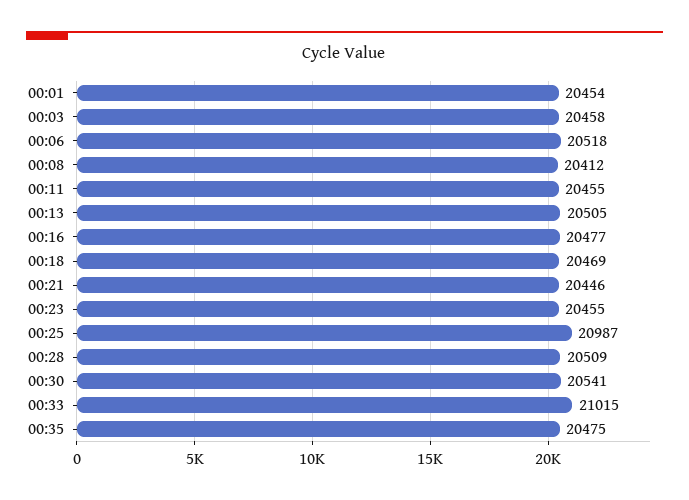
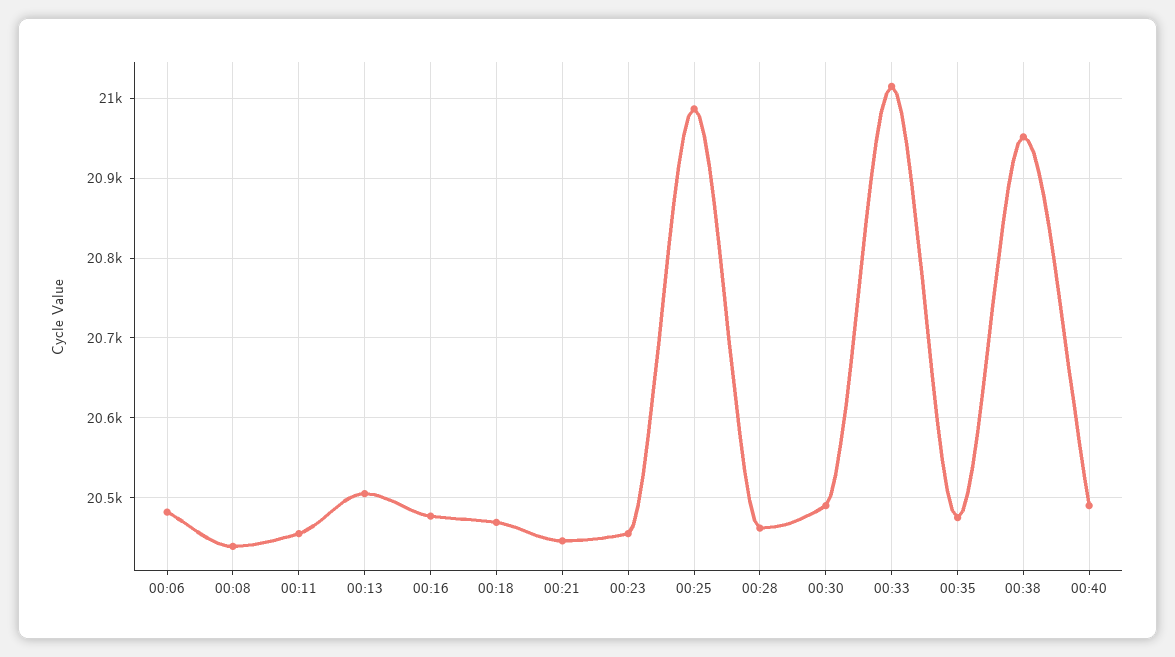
00:01: 20454 -> none
00:03: 20458 -> none
00:06: 20518 -> 20480
00:08: 20412 -> 20440
00:28: 20509 -> 20460
00:30: 20541 -> 20490
00:38: none -> 20950
00:40: none -> 20490

